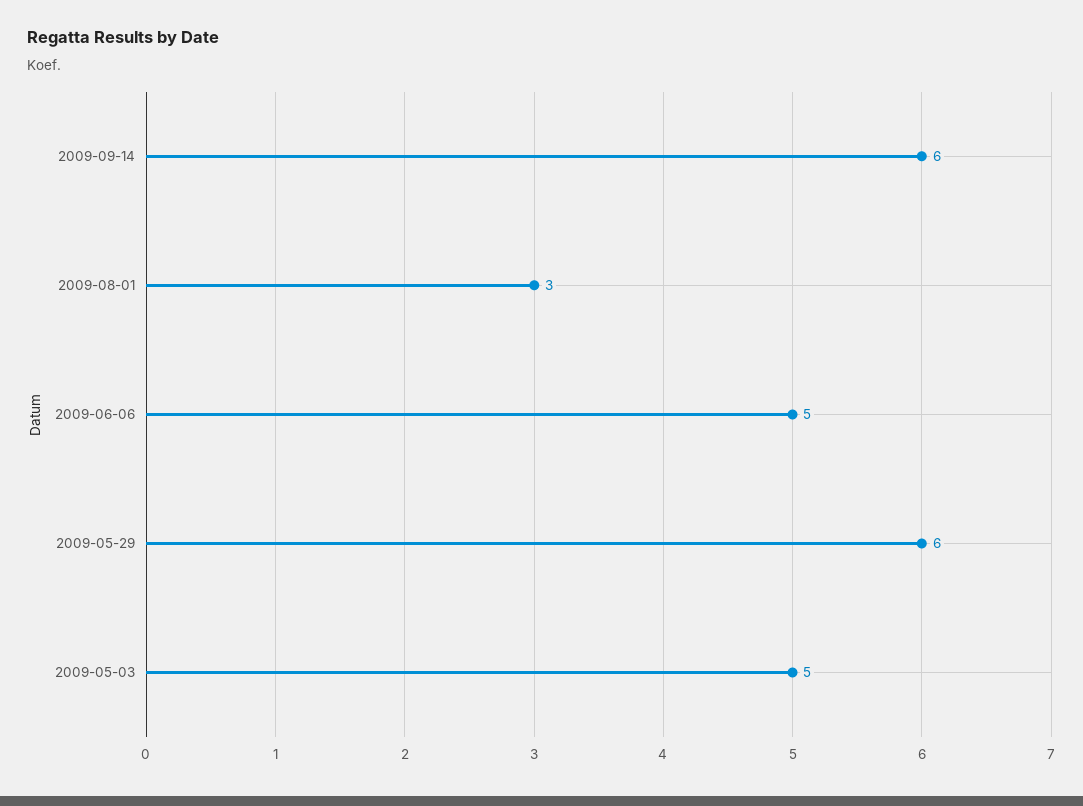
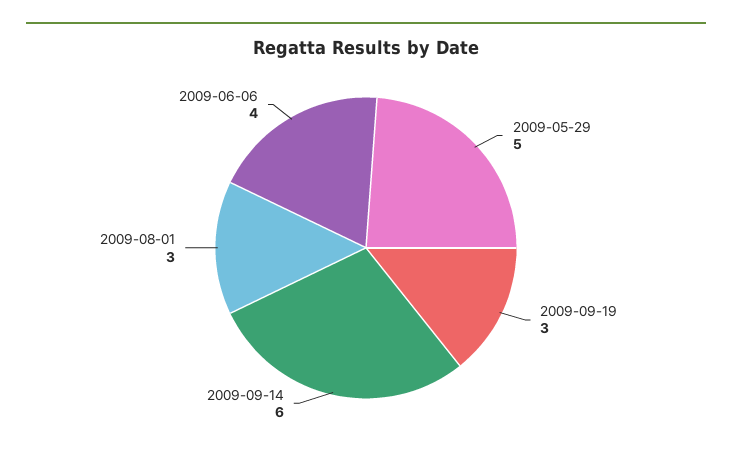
2009-06-06: 5 -> 4
2009-05-29: 6 -> 5
2009-05-03: 5 -> none
2009-09-19: none -> 3

